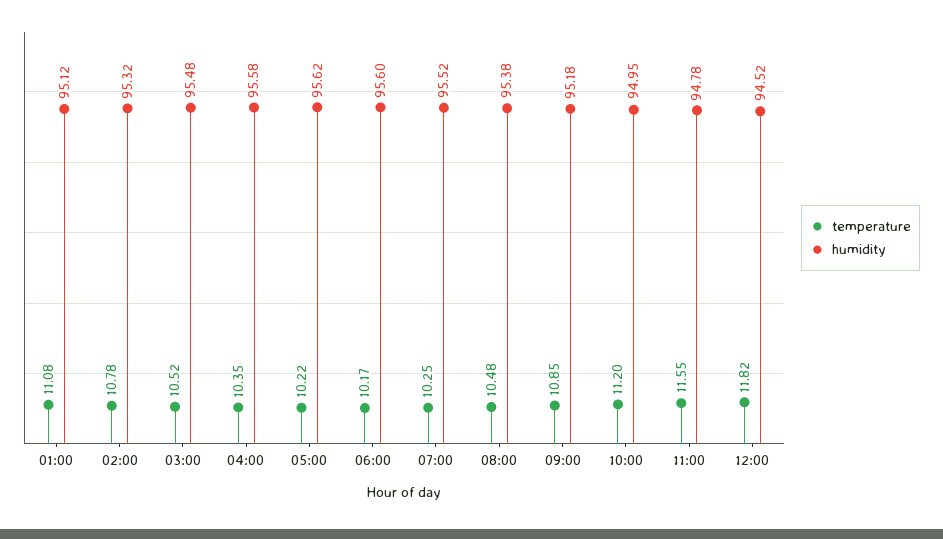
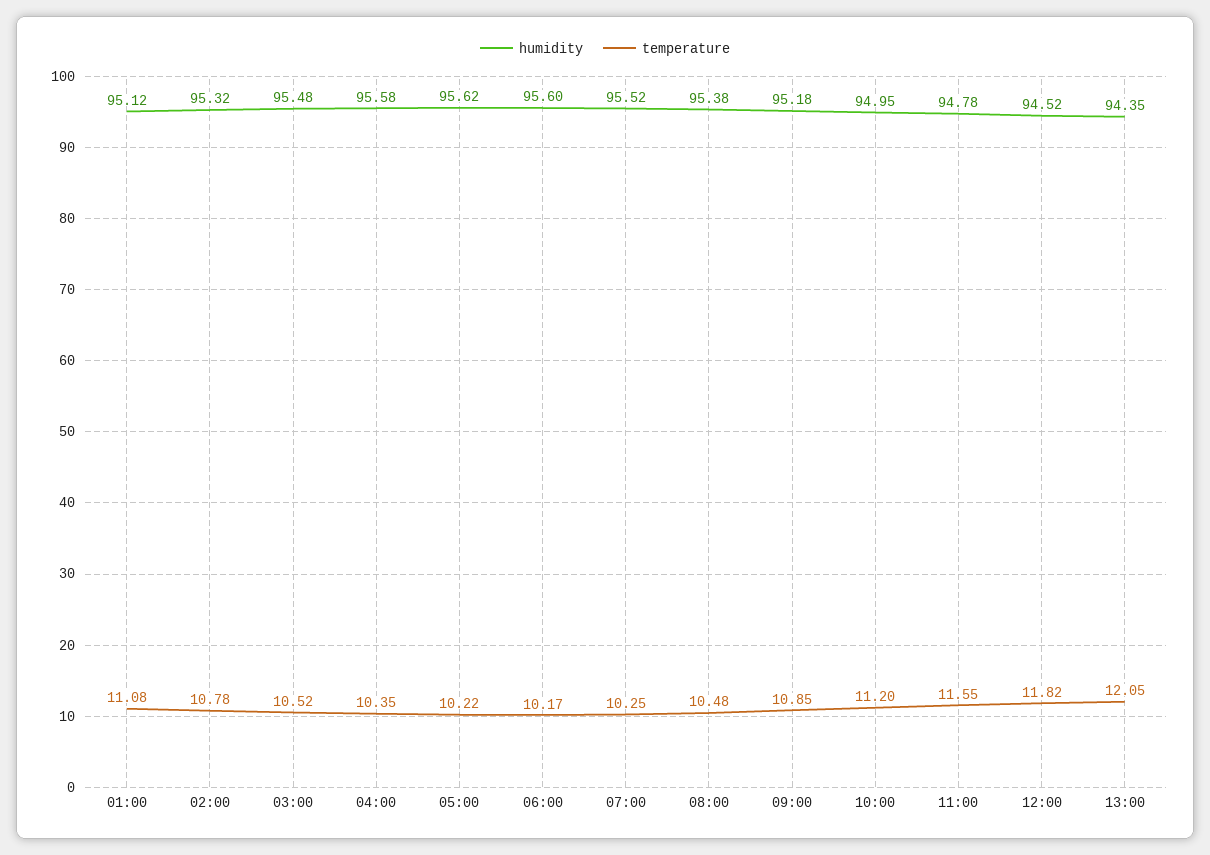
humidity, 13:00: none -> 94.35
temperature, 13:00: none -> 12.05

